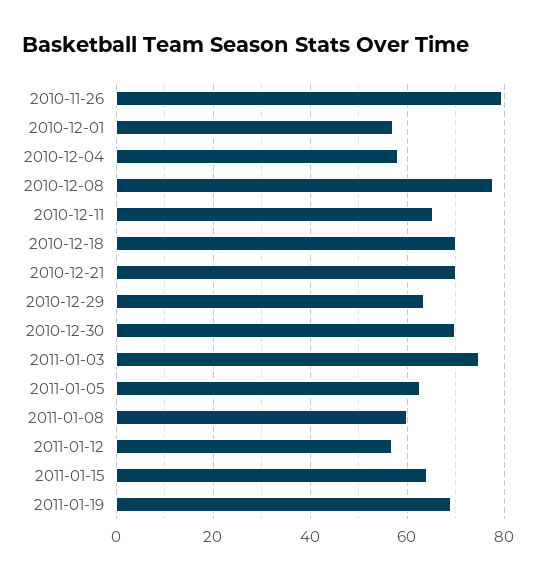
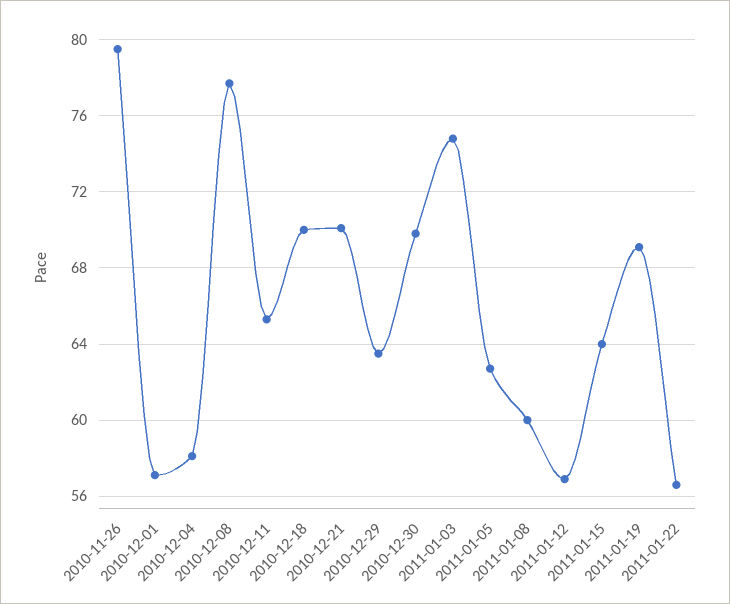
2011-01-22: none -> 56.5

